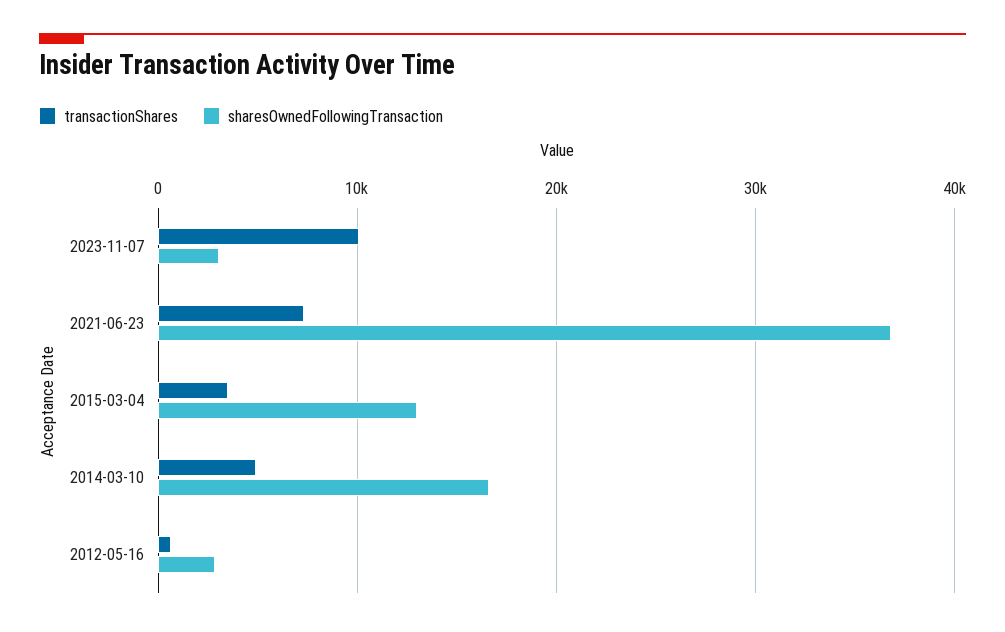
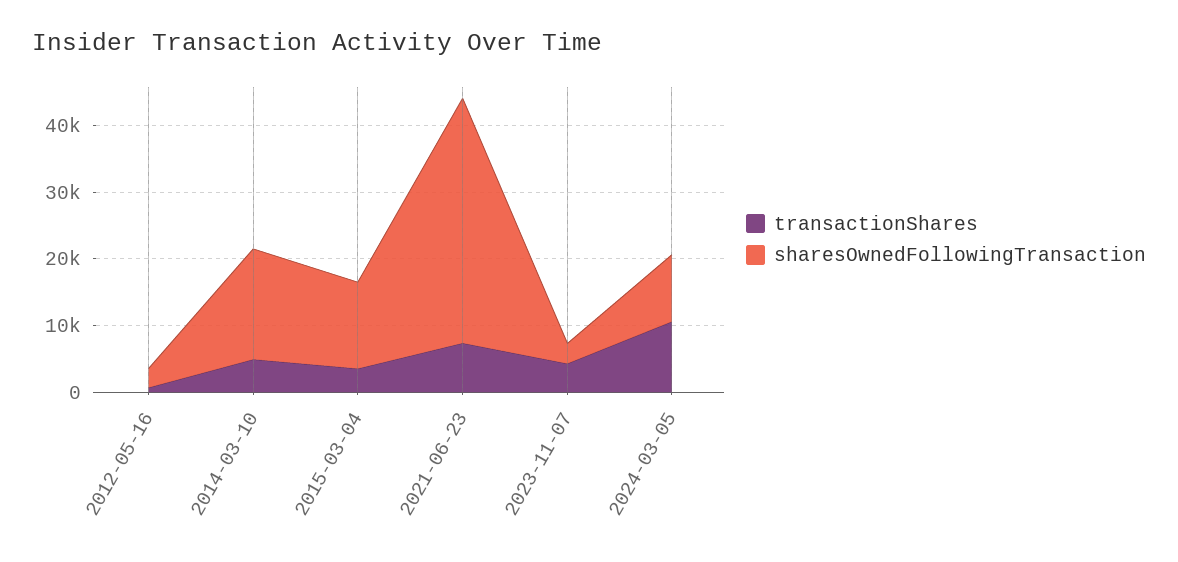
transactionShares, 2023-11-07: 10000 -> 4000
transactionShares, 2024-03-05: none -> 10000
sharesOwnedFollowingTransaction, 2024-03-05: none -> 10000

